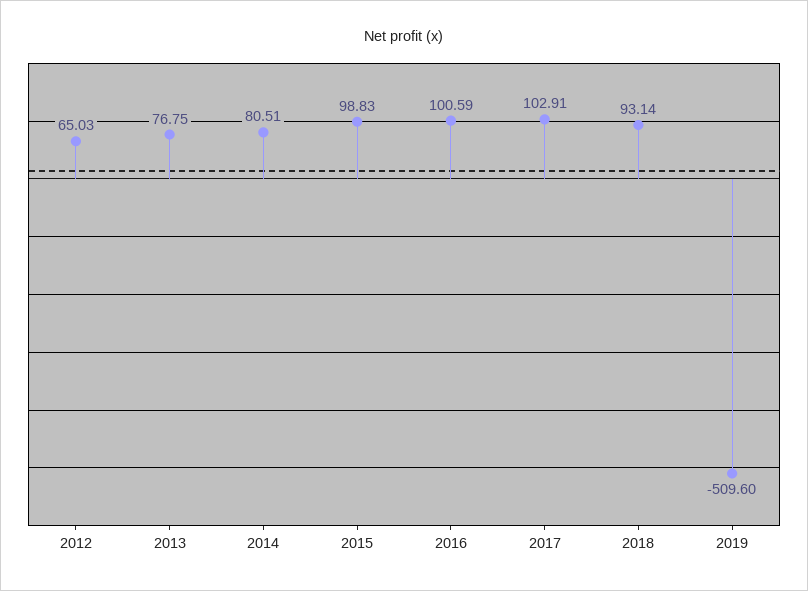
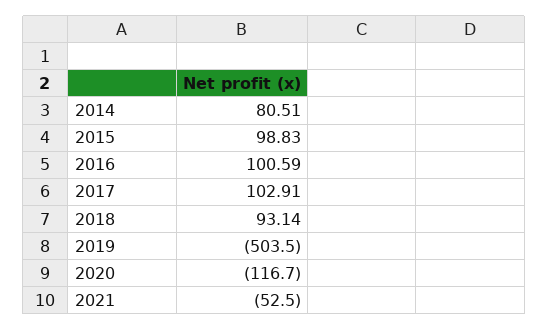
2012: 65.03 -> none
2013: 76.75 -> none
2019: -509.6 -> -503.5
2020: none -> -116.7
2021: none -> -52.5

